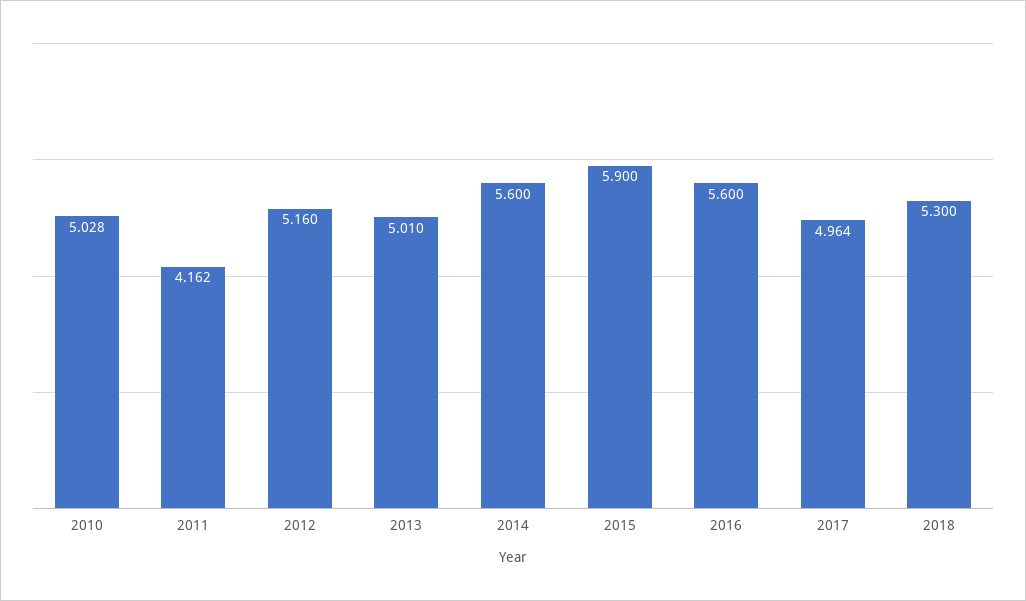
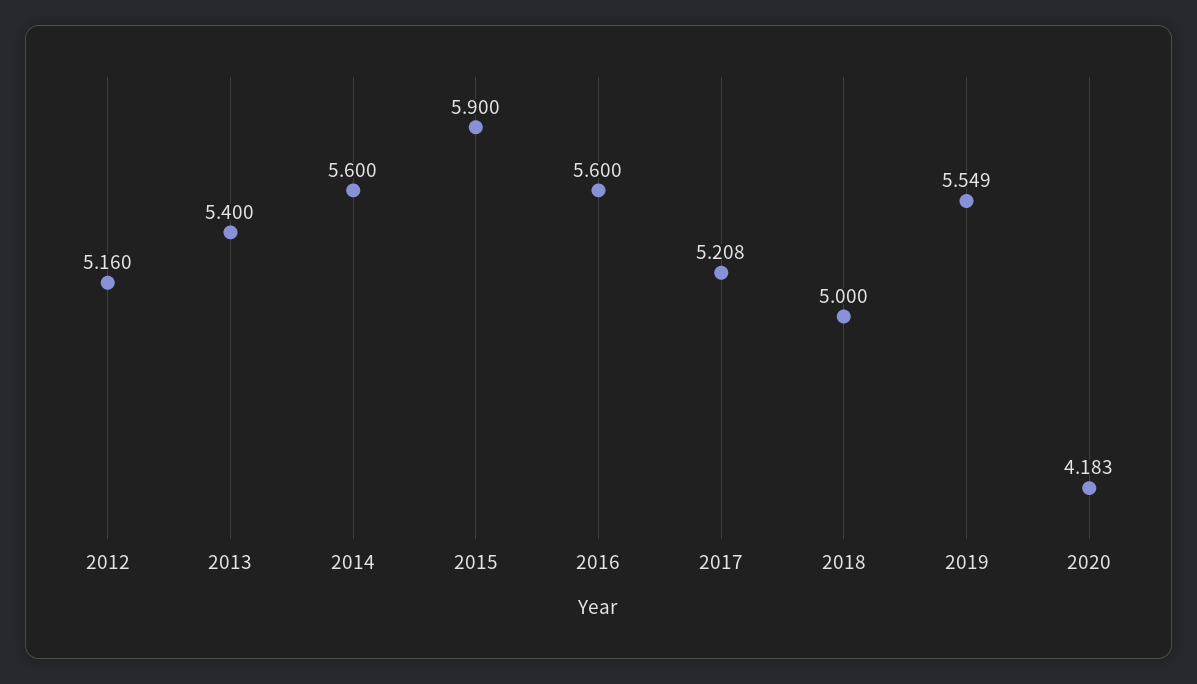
2010: 5.028 -> none
2011: 4.162 -> none
2013: 5.01 -> 5.4
2017: 4.964 -> 5.208
2018: 5.3 -> 5
2019: none -> 5.549
2020: none -> 4.183

